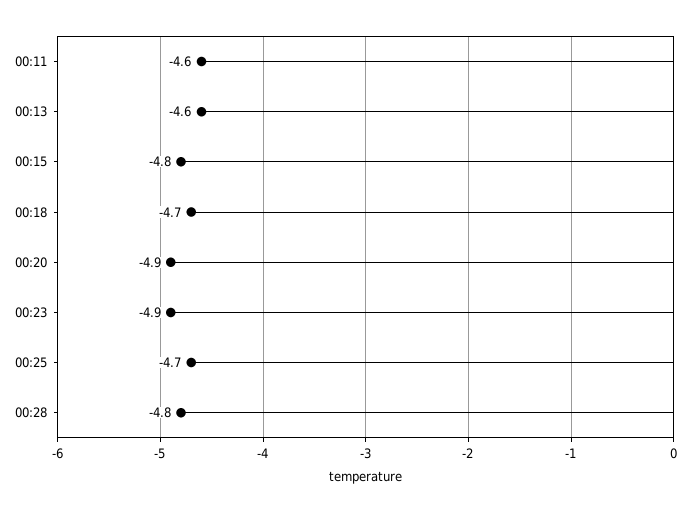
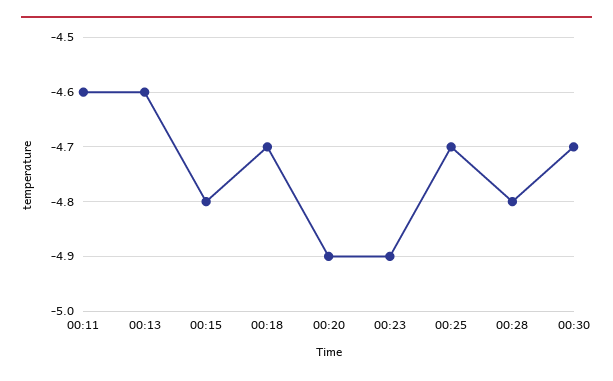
00:30: none -> -4.7

